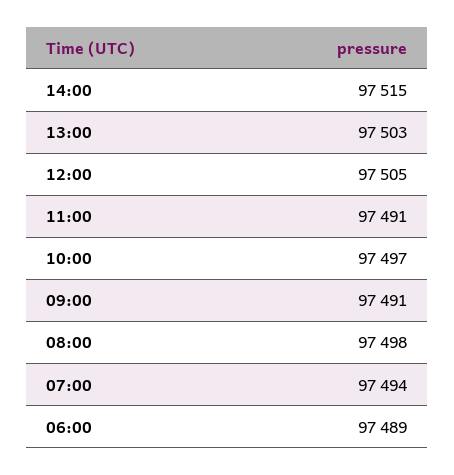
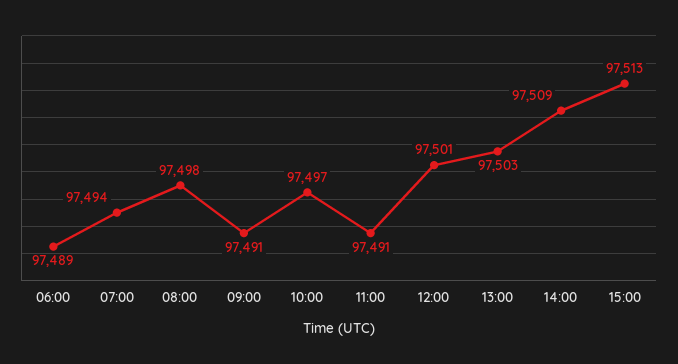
14:00: 97515 -> 97509
12:00: 97505 -> 97501
15:00: none -> 97513

